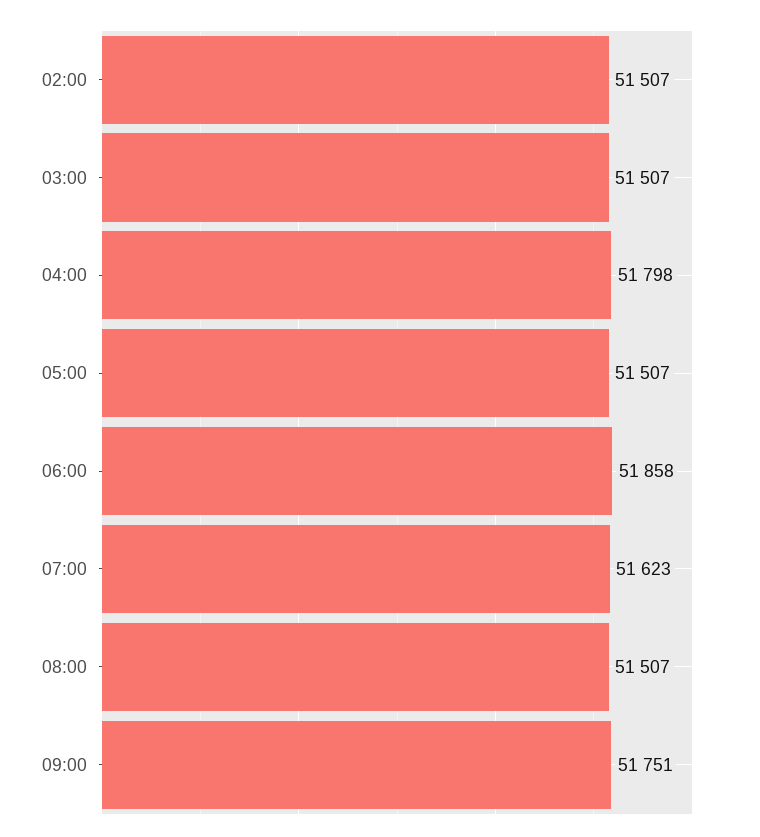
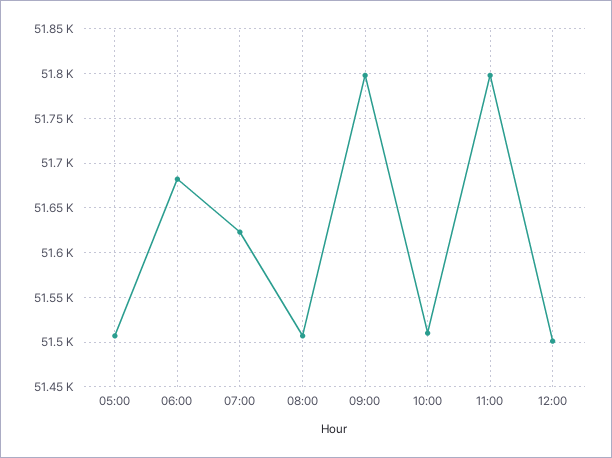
02:00: 51507 -> none
03:00: 51507 -> none
04:00: 51798 -> none
06:00: 51858 -> 51680
09:00: 51751 -> 51800
10:00: none -> 51510
11:00: none -> 51800
12:00: none -> 51500

